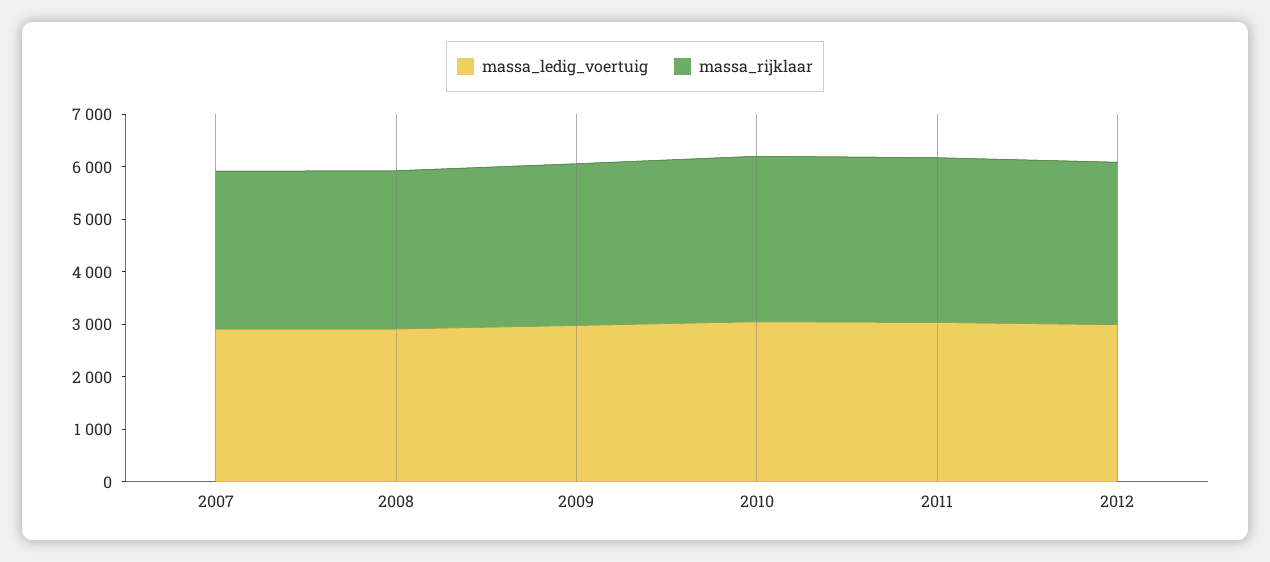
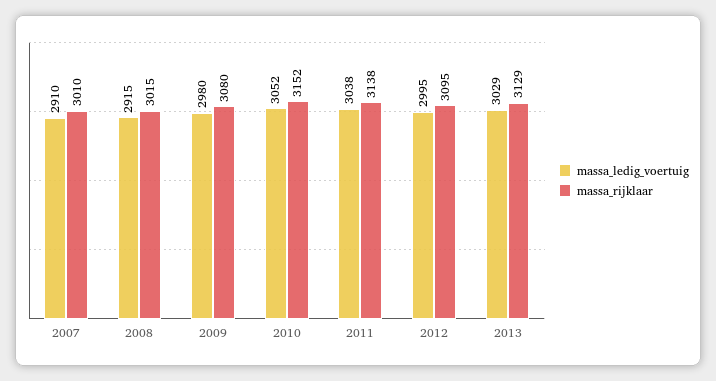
massa_ledig_voertuig, 2013: none -> 3029
massa_rijklaar, 2013: none -> 3129

